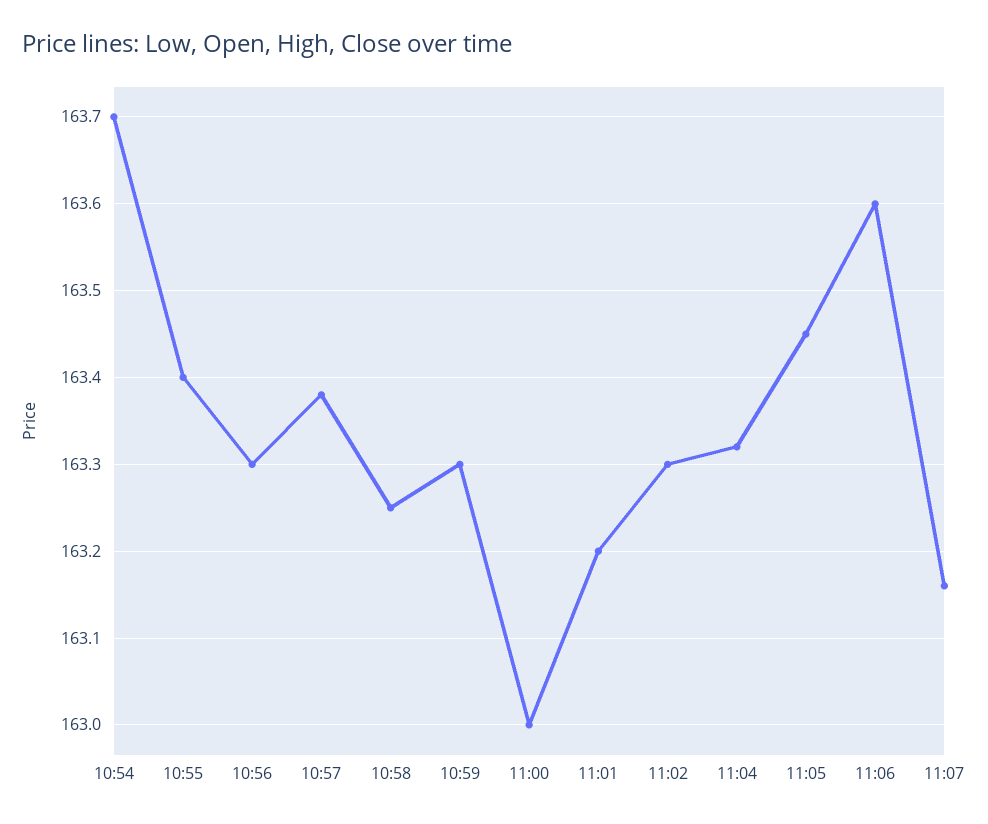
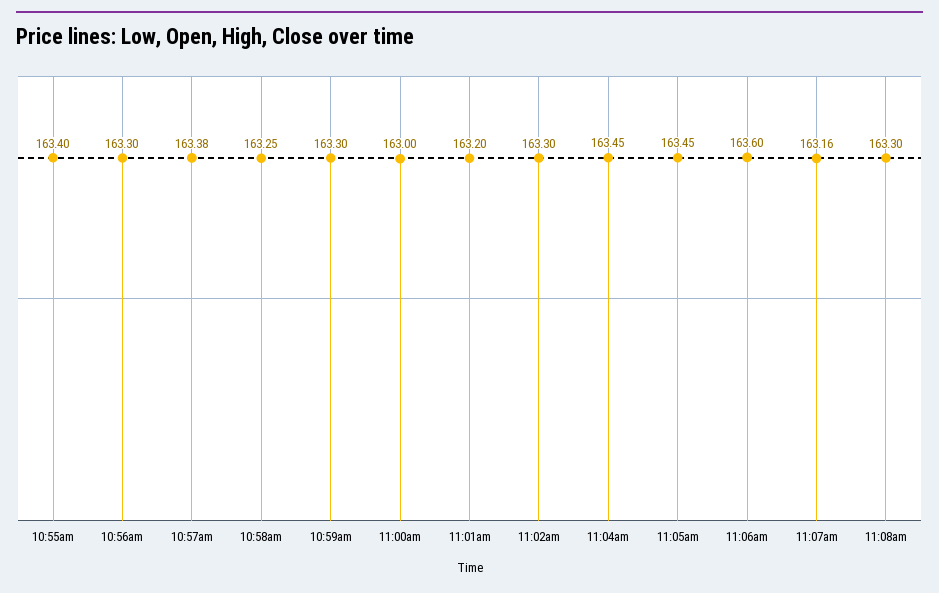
10:54: 163.7 -> none
11:04: 163.32 -> 163.45
11:08am: none -> 163.3

